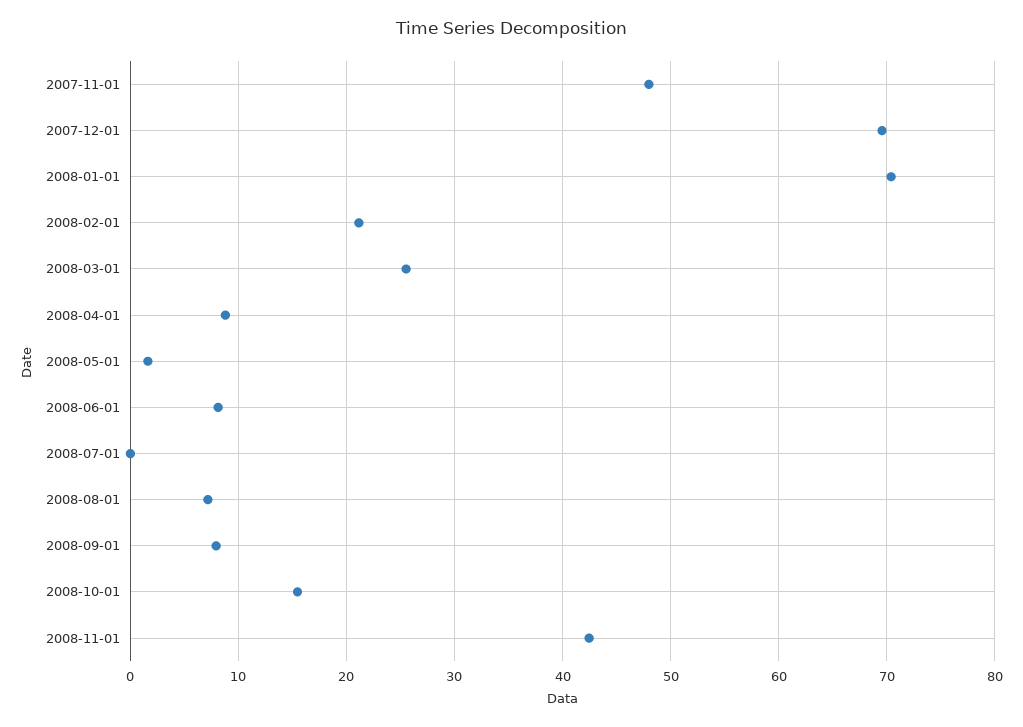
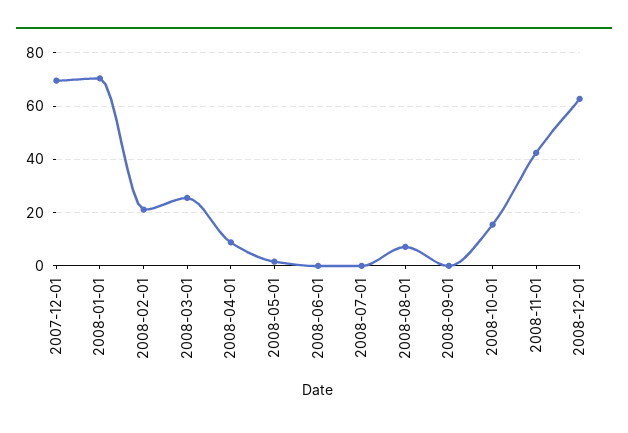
2007-11-01: 48 -> none
2008-06-01: 8 -> 0
2008-09-01: 8 -> 0
2008-12-01: none -> 62.5

